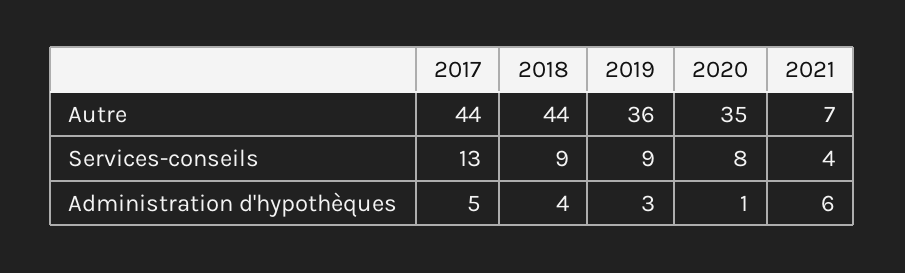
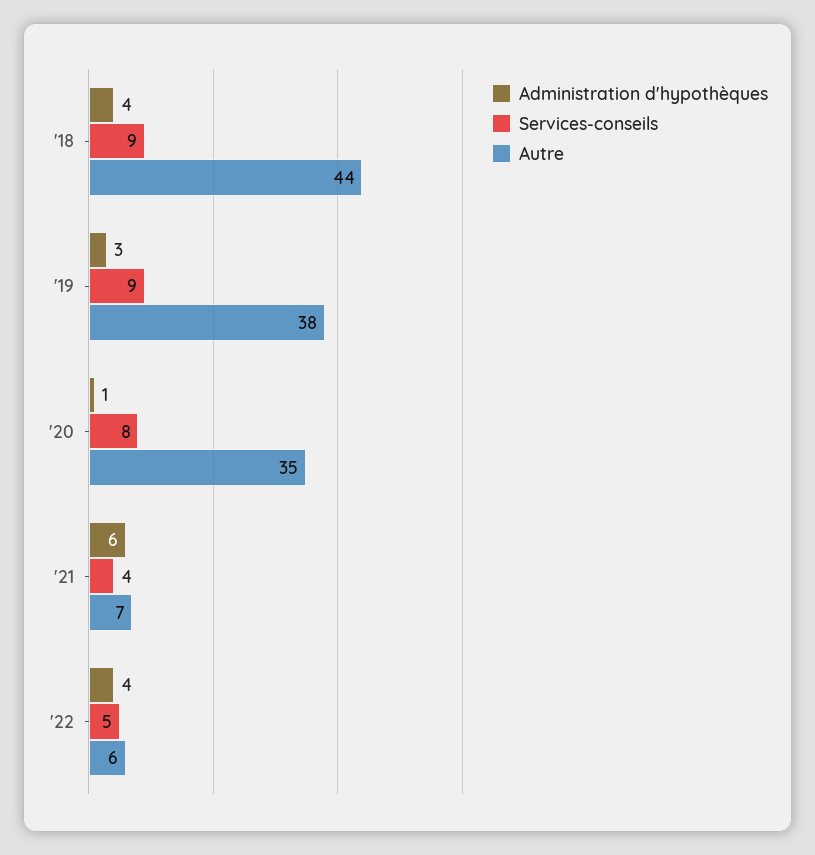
Autre, 2017: 44 -> none
Autre, 2019: 36 -> 38
Services-conseils, 2017: 13 -> none
Administration d'hypothèques, 2017: 5 -> none
Administration d'hypothèques, '22: none -> 4
Services-conseils, '22: none -> 5
Autre, '22: none -> 6

